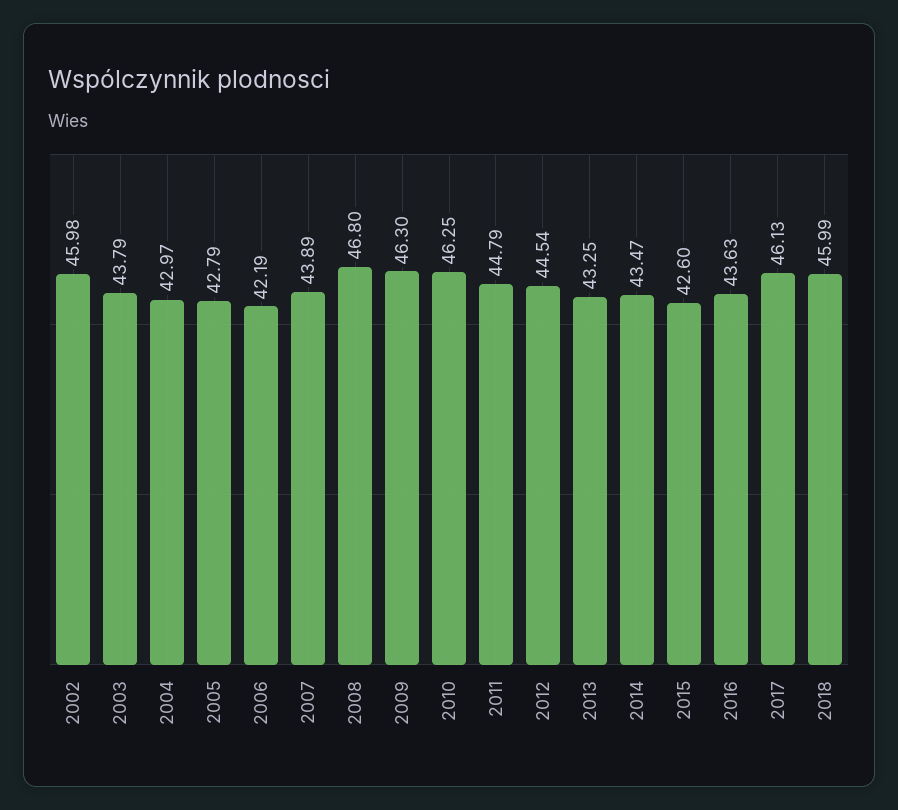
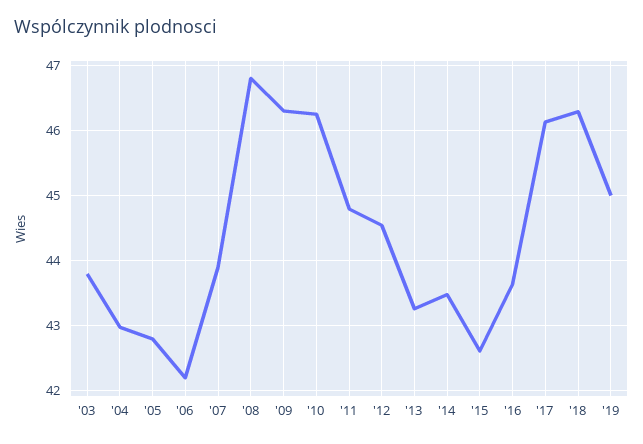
2002: 45.98 -> none
2018: 45.99 -> 46.3
'19: none -> 45

